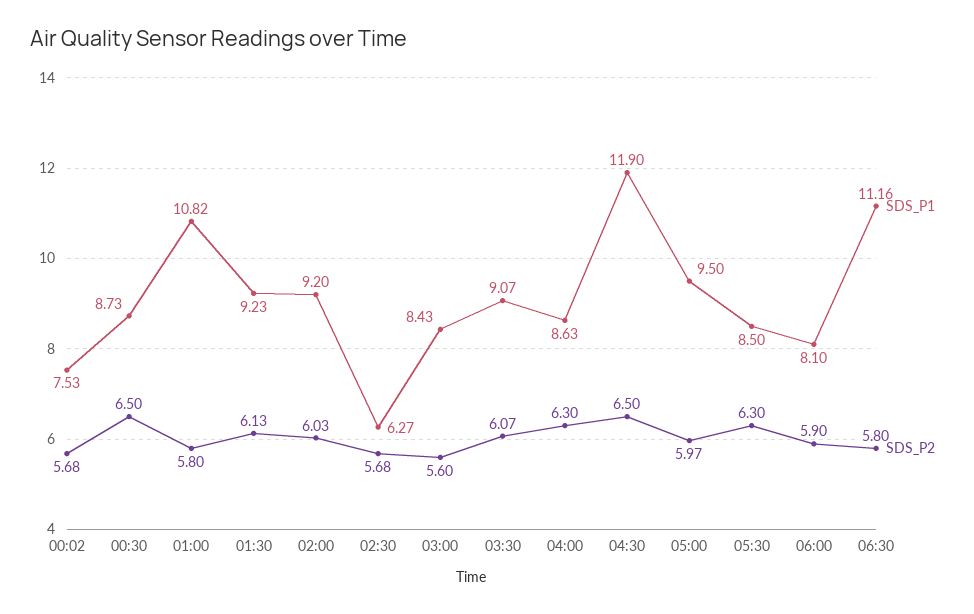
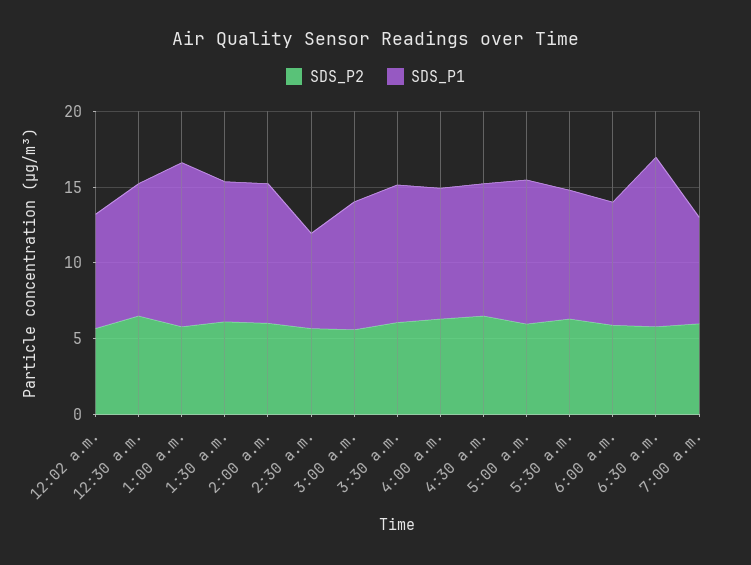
SDS_P1, 04:30: 11.9 -> 9
SDS_P2, 7:00 a.m.: none -> 6
SDS_P1, 7:00 a.m.: none -> 7

